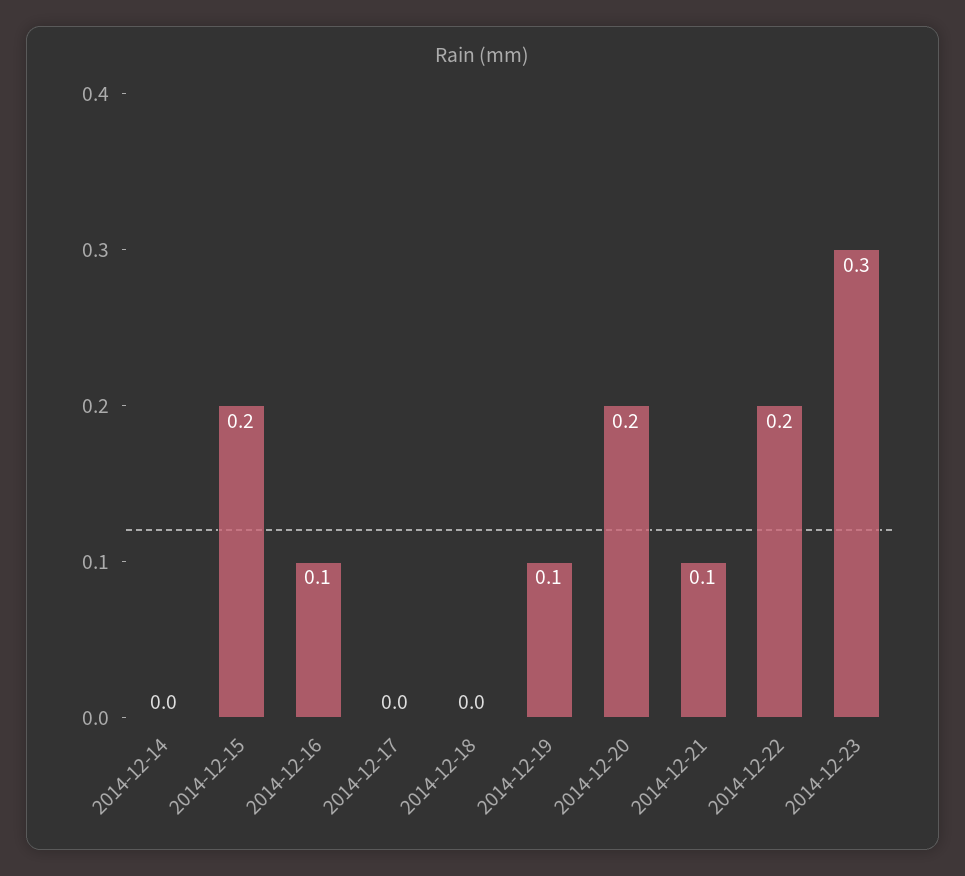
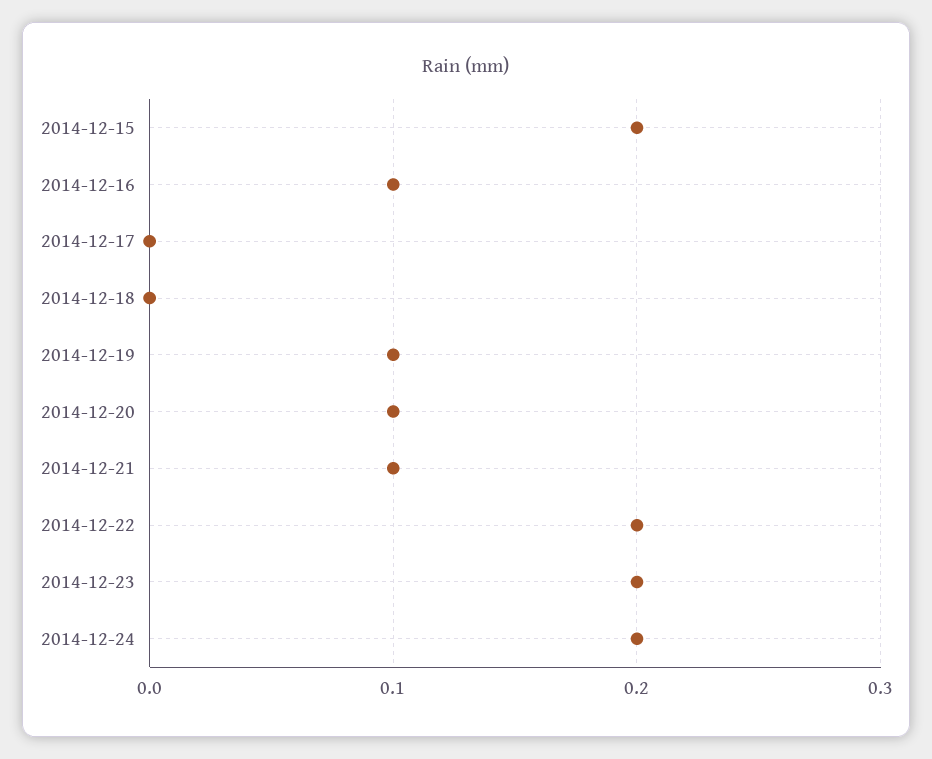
2014-12-14: 0 -> none
2014-12-20: 0.2 -> 0.1
2014-12-23: 0.3 -> 0.2
2014-12-24: none -> 0.2

